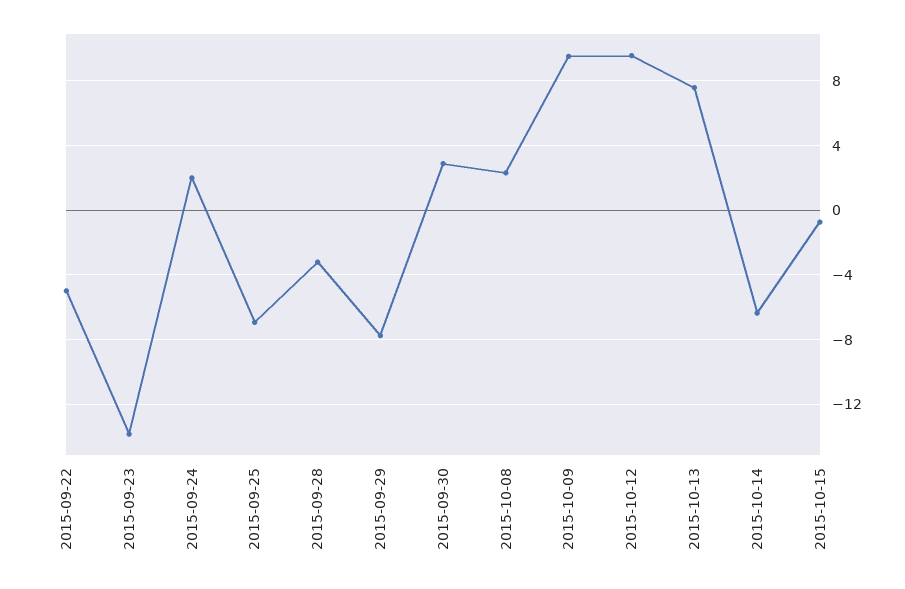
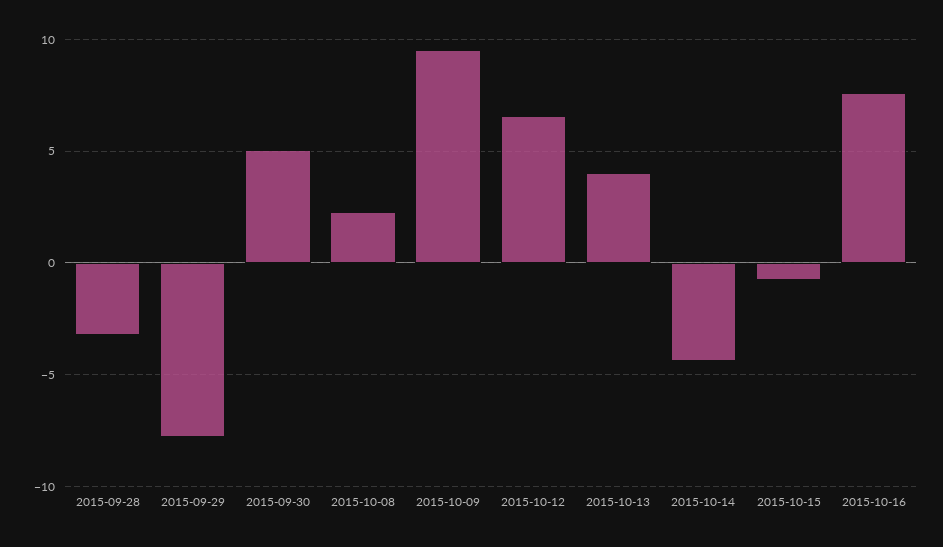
2015-09-22: -5 -> none
2015-09-23: -14 -> none
2015-09-24: 2 -> none
2015-09-25: -7 -> none
2015-09-30: 3 -> 5
2015-10-12: 9.5 -> 6.5
2015-10-13: 7.5 -> 4
2015-10-14: -6.5 -> -4.5
2015-10-16: none -> 7.5

